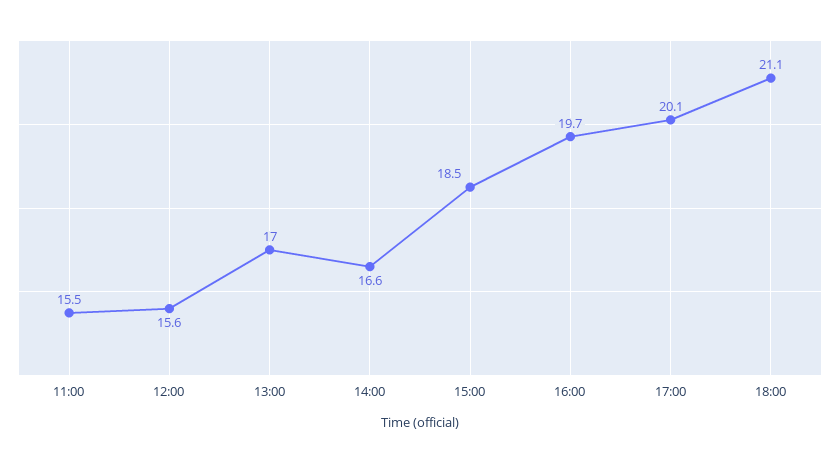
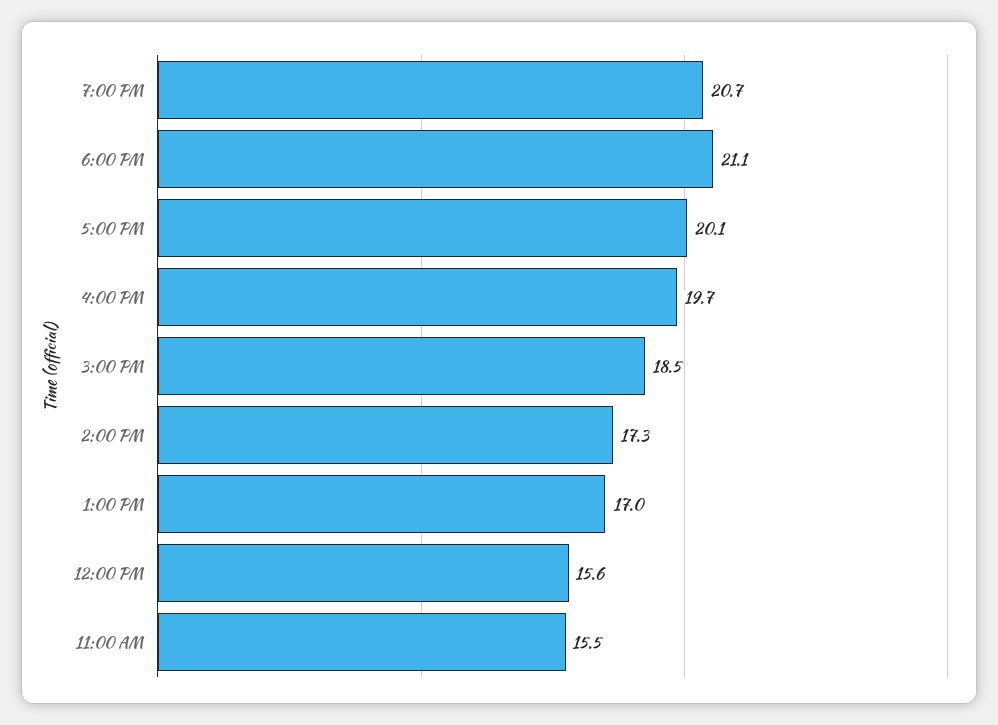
14:00: 16.6 -> 17.3
7:00 PM: none -> 20.7

